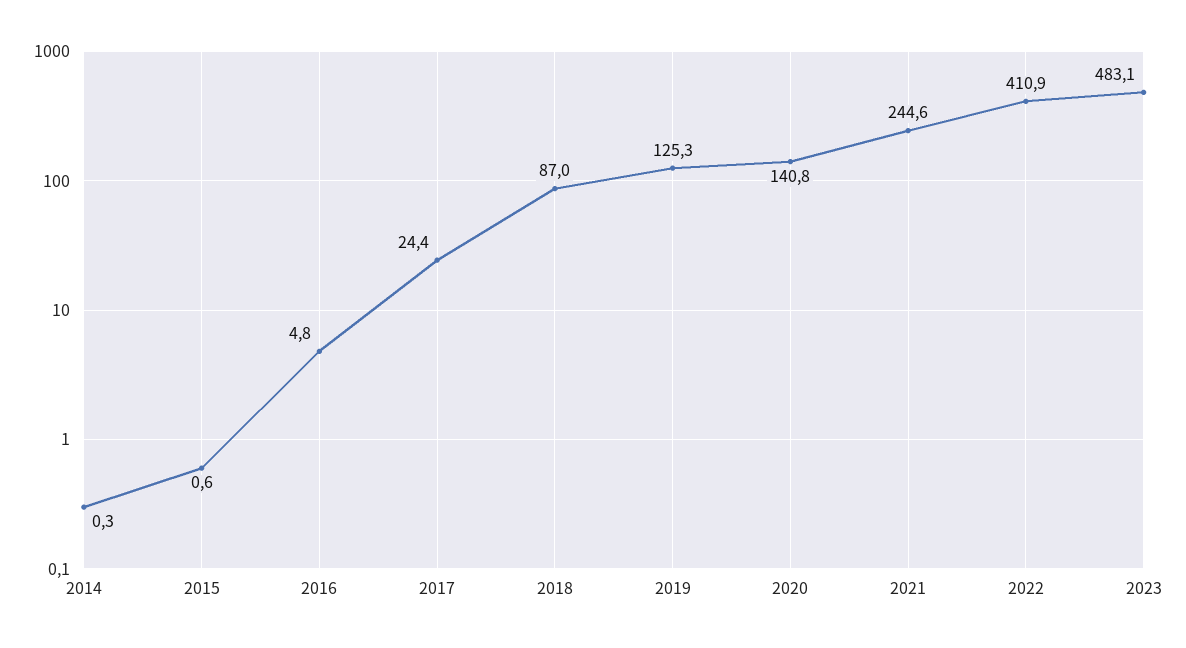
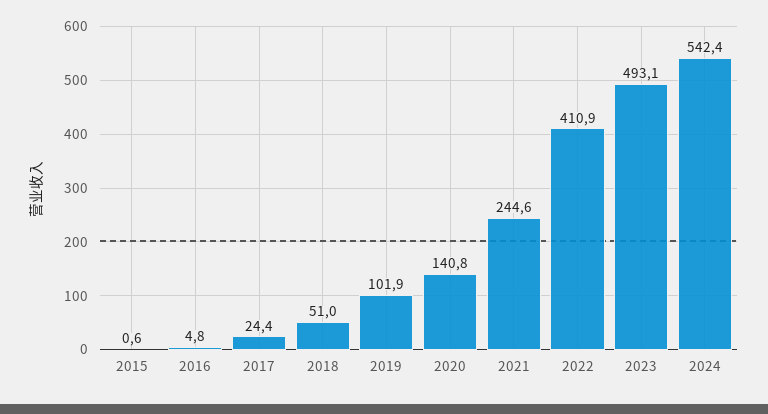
2014: 0.3 -> none
2018: 87 -> 51
2019: 125.3 -> 101.9
2023: 483.1 -> 493.1
2024: none -> 542.4

